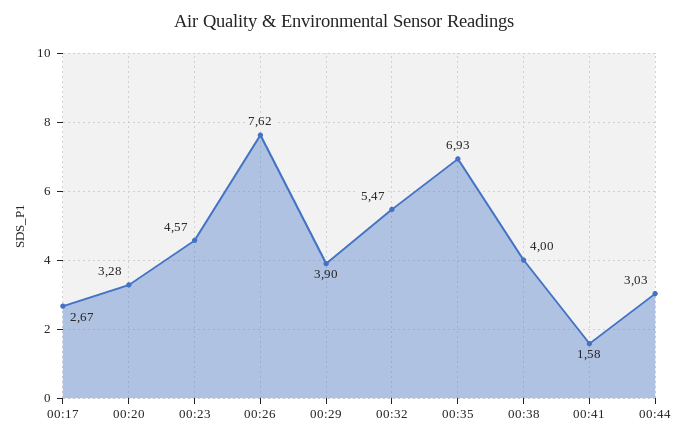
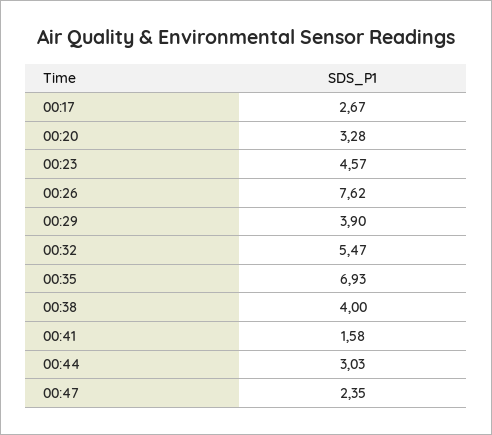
00:47: none -> 2.35

